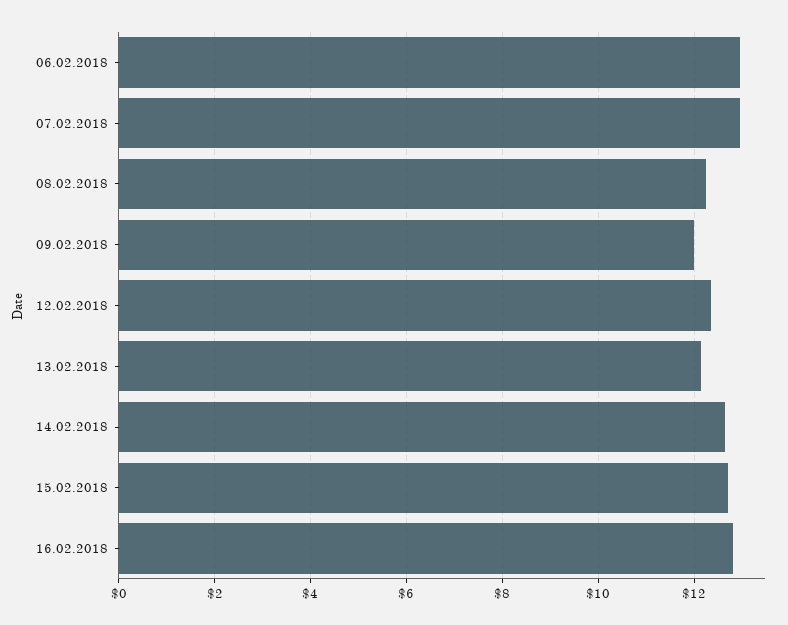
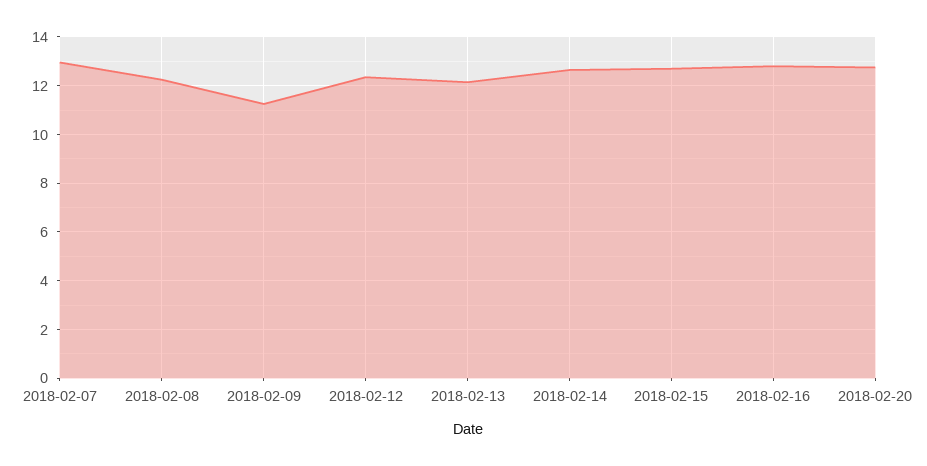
06.02.2018: 13 -> none
09.02.2018: 12 -> 11.25
2018-02-20: none -> 12.75

